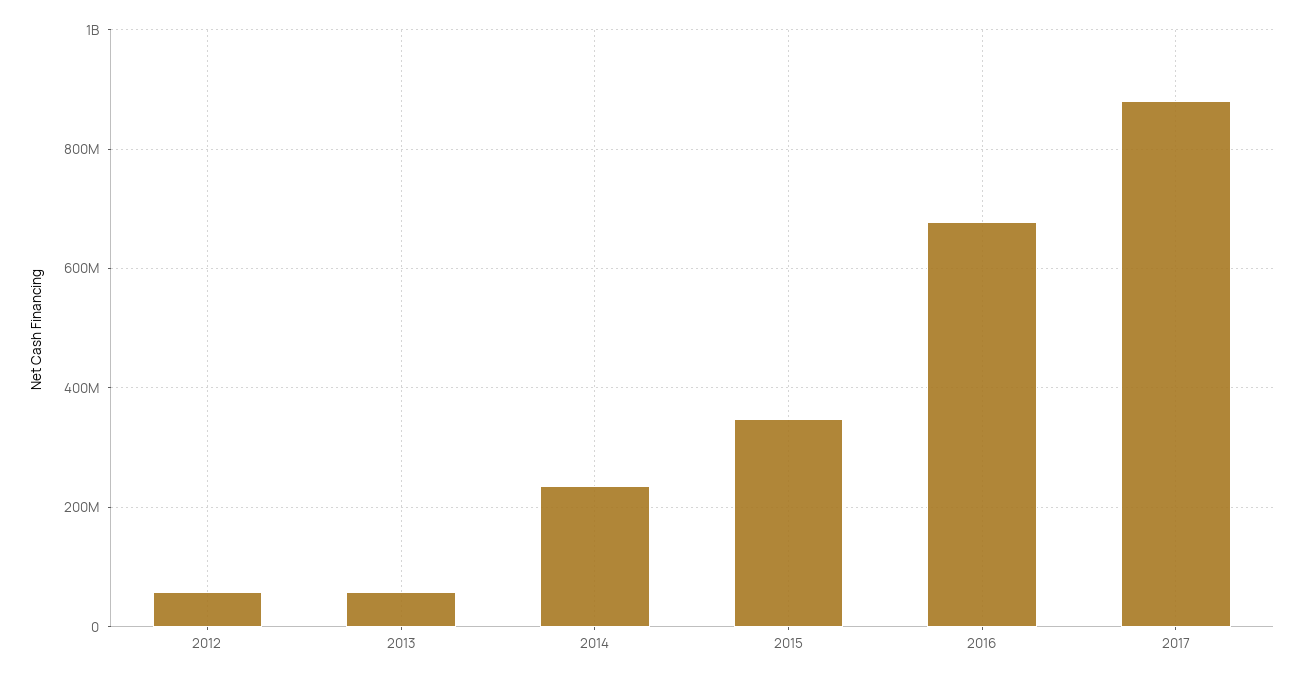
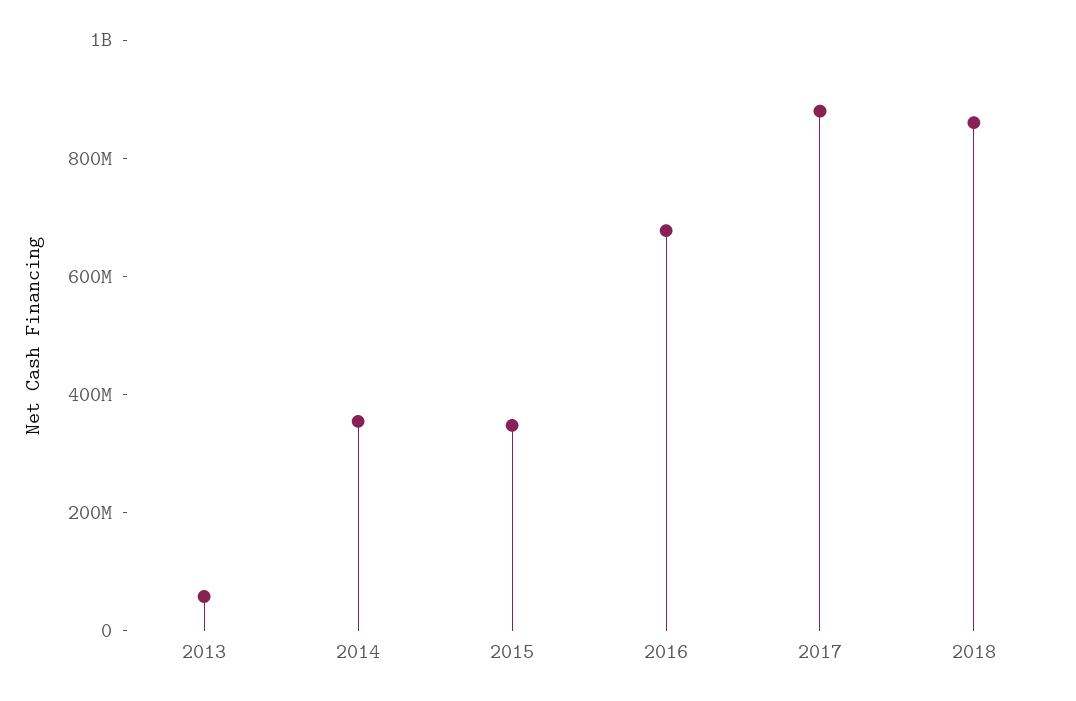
2012: 60000000 -> none
2014: 240000000 -> 350000000
2018: none -> 850000000

